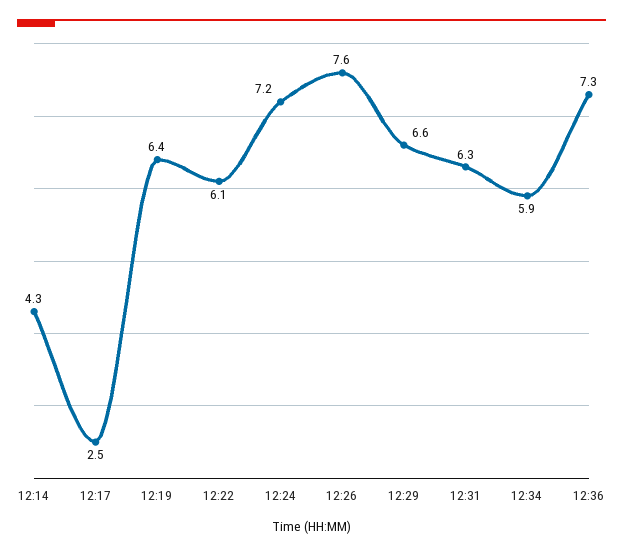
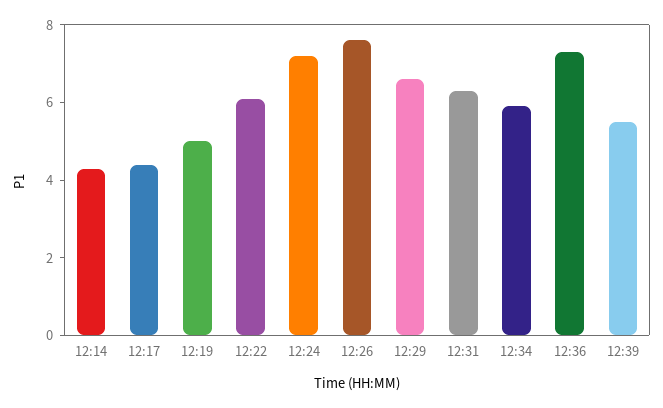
12:17: 2.5 -> 4.5
12:19: 6.4 -> 5
12:39: none -> 5.5

